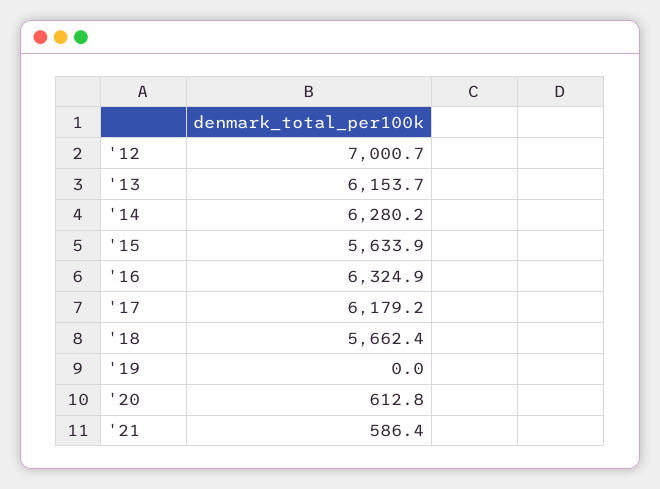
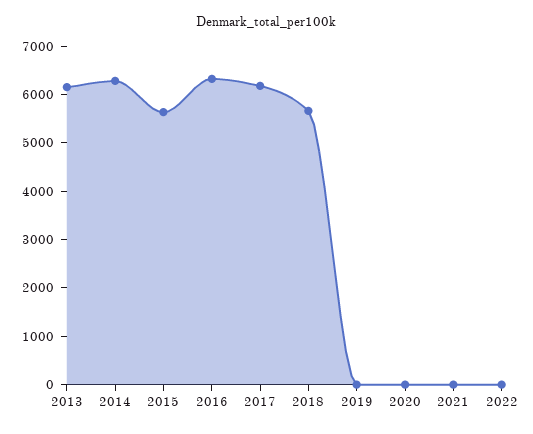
'12: 7000.7 -> none
'20: 612.8 -> 0
'21: 586.4 -> 0
2022: none -> 0

